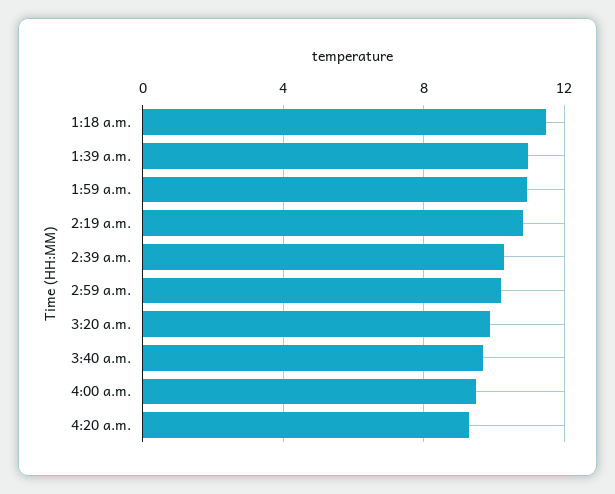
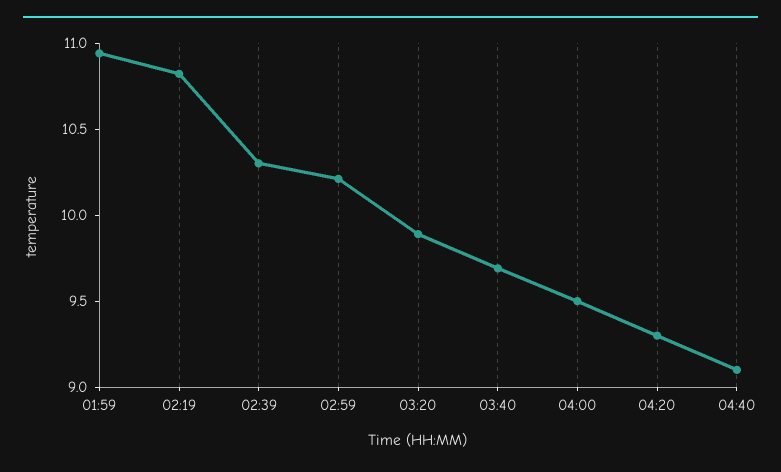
1:18 a.m.: 11.5 -> none
1:39 a.m.: 11 -> none
04:40: none -> 9.1

